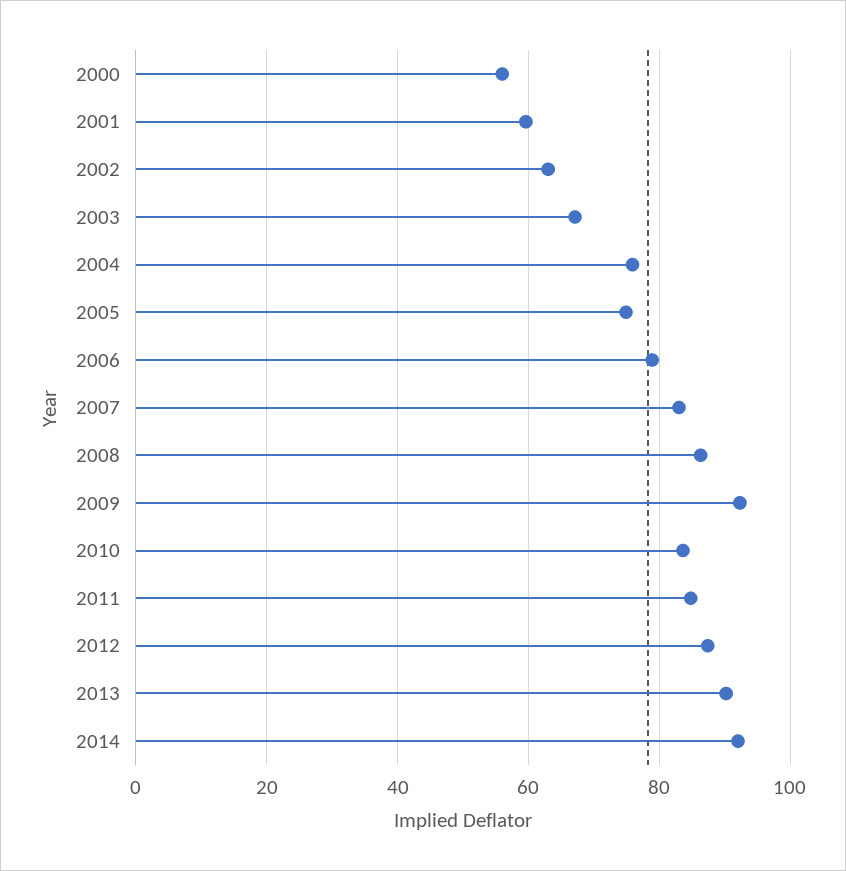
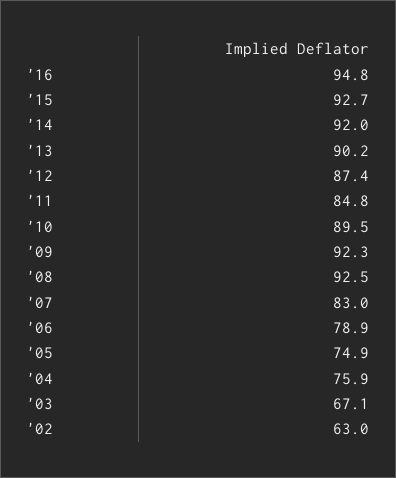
2000: 56 -> none
2001: 60 -> none
2008: 86 -> 92.5
2010: 84 -> 89.5
'16: none -> 94.8
'15: none -> 92.7

